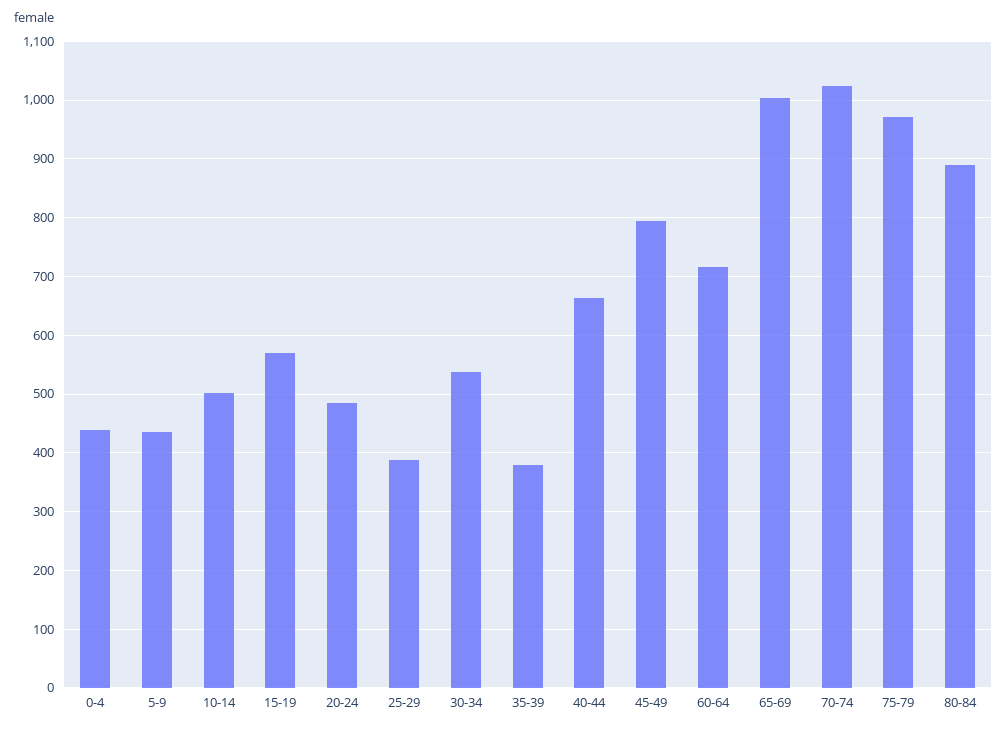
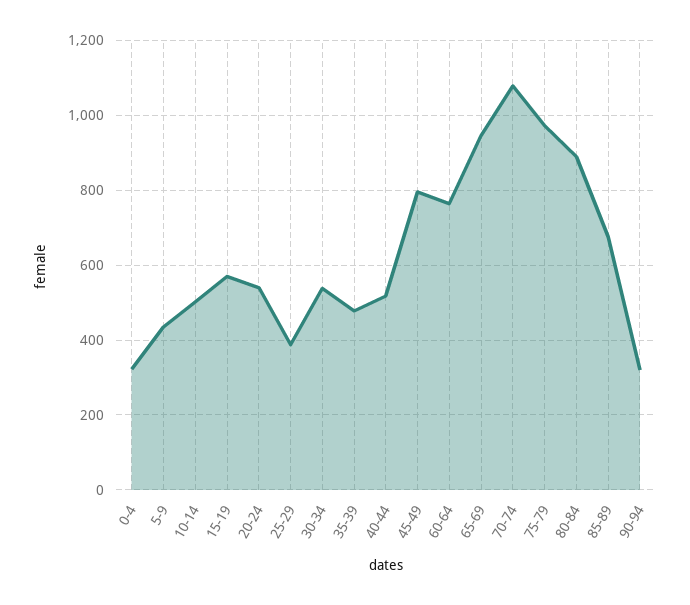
0-4: 440 -> 320
20-24: 480 -> 540
35-39: 380 -> 480
40-44: 660 -> 520
60-64: 720 -> 760
65-69: 1000 -> 940
70-74: 1020 -> 1080
85-89: none -> 680
90-94: none -> 320

